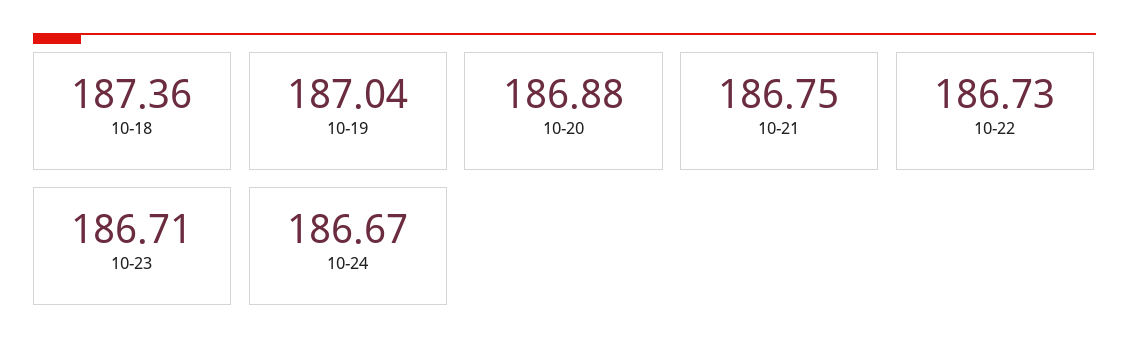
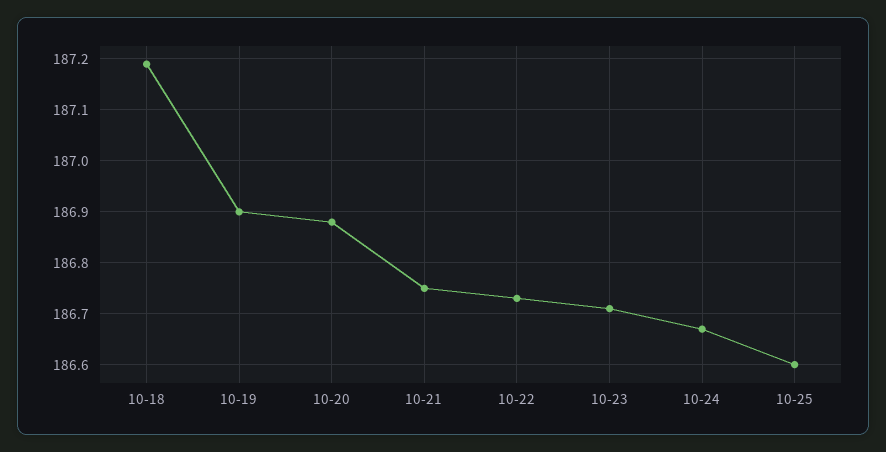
10-18: 187.36 -> 187.2
10-19: 187.04 -> 186.9
10-25: none -> 186.6

